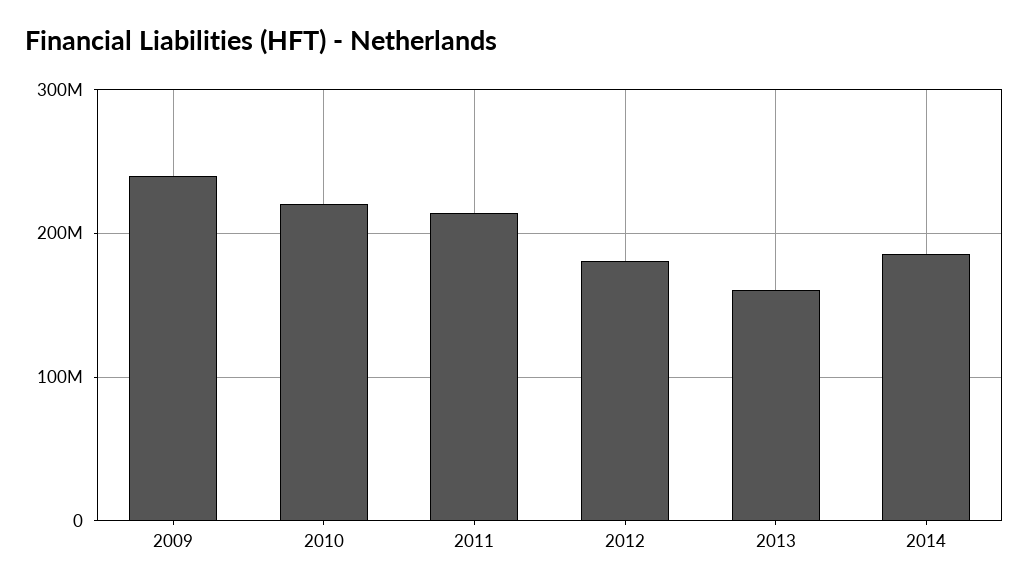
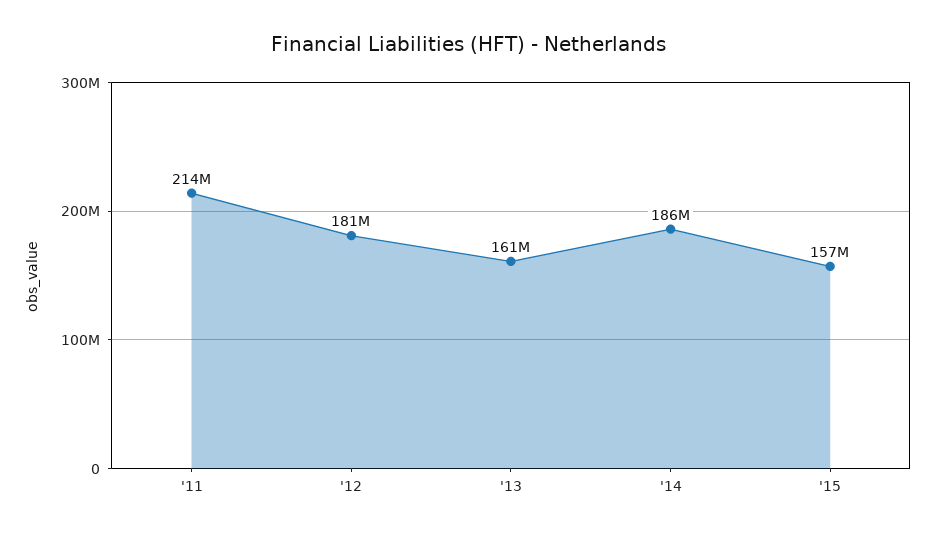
2009: 240000000 -> none
2010: 220000000 -> none
'15: none -> 157000000

